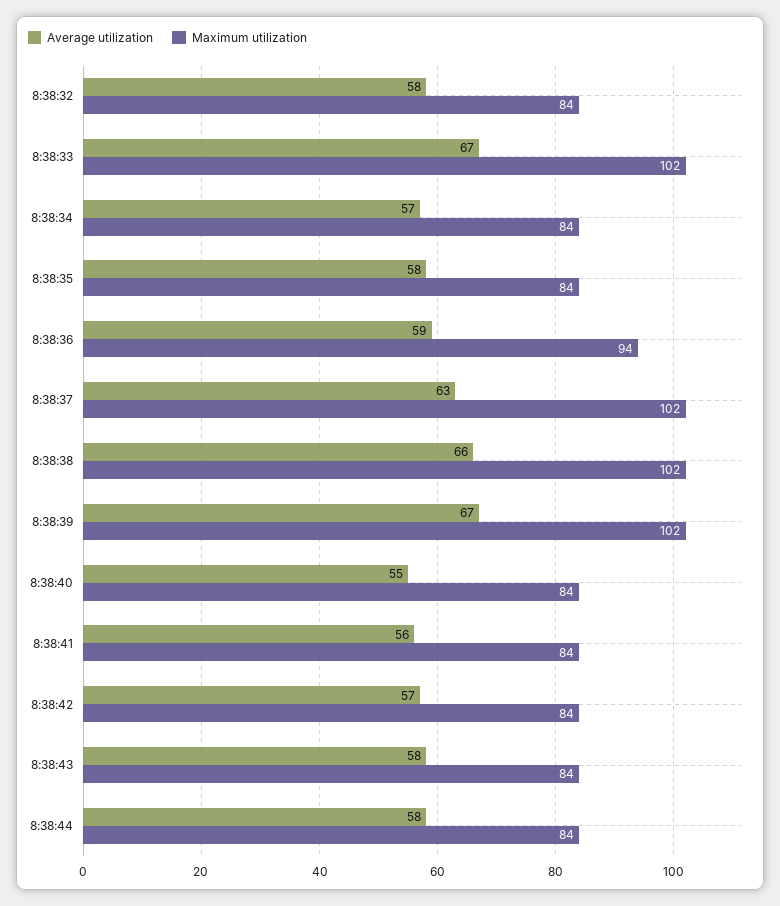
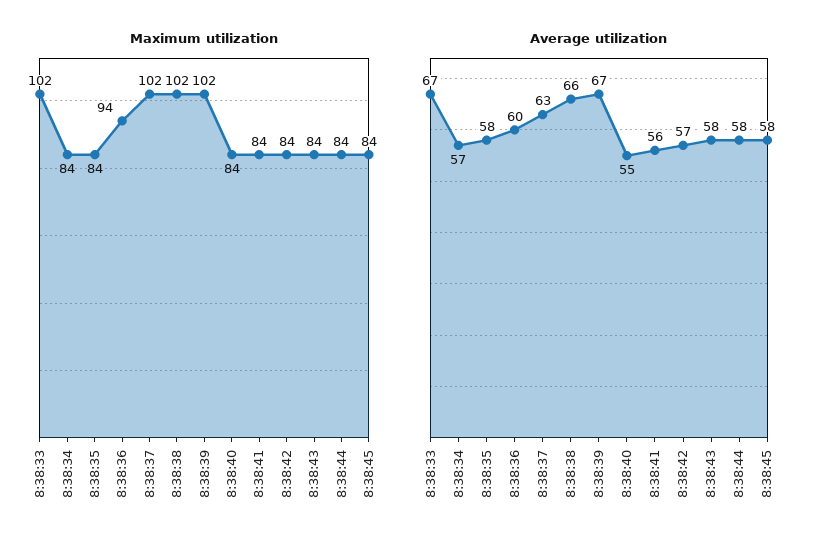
Average utilization, 8:38:32: 58 -> none
Maximum utilization, 8:38:32: 84 -> none
Average utilization, 8:38:36: 59 -> 60
Maximum utilization, 8:38:45: none -> 84
Average utilization, 8:38:45: none -> 58

